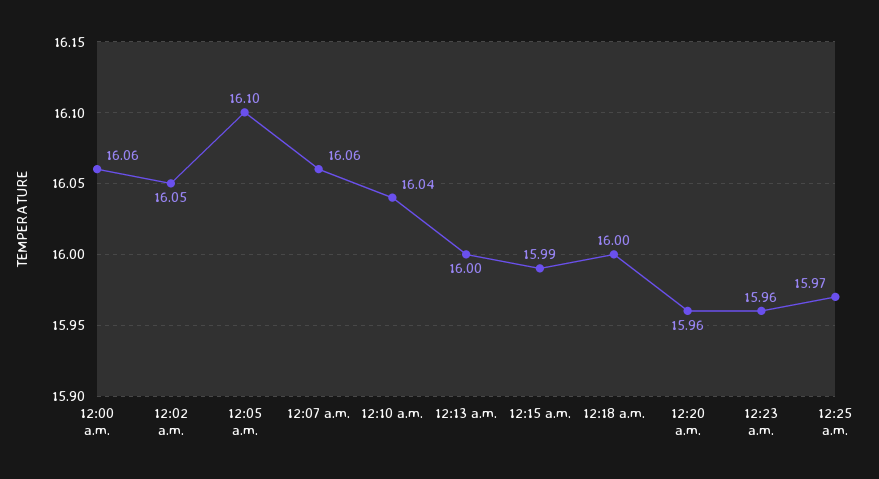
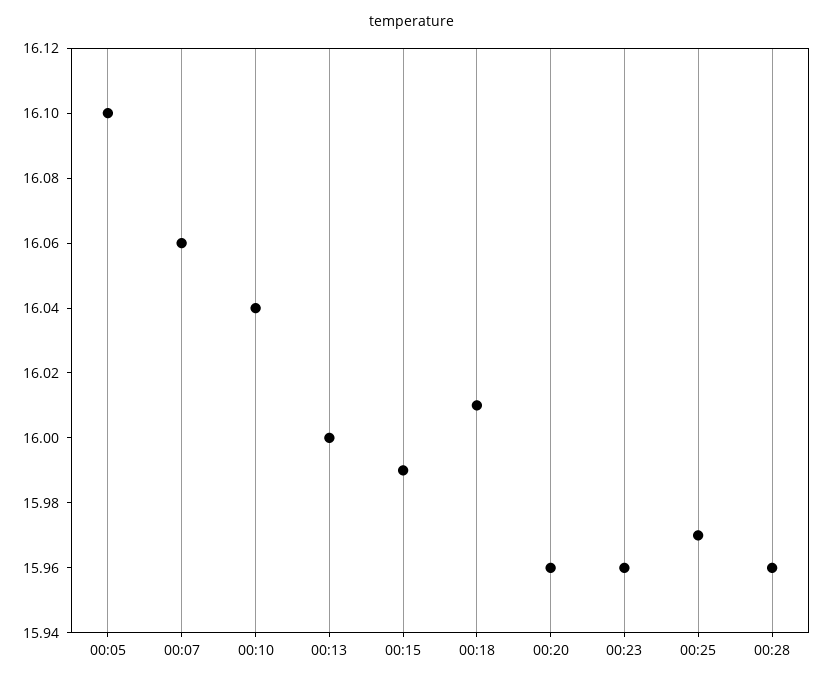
12:00 a.m.: 16.06 -> none
12:02 a.m.: 16.05 -> none
12:18 a.m.: 16 -> 16.01
00:28: none -> 15.96

